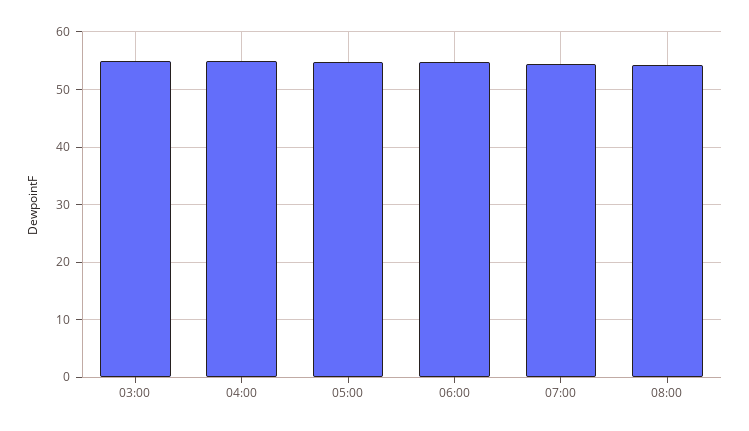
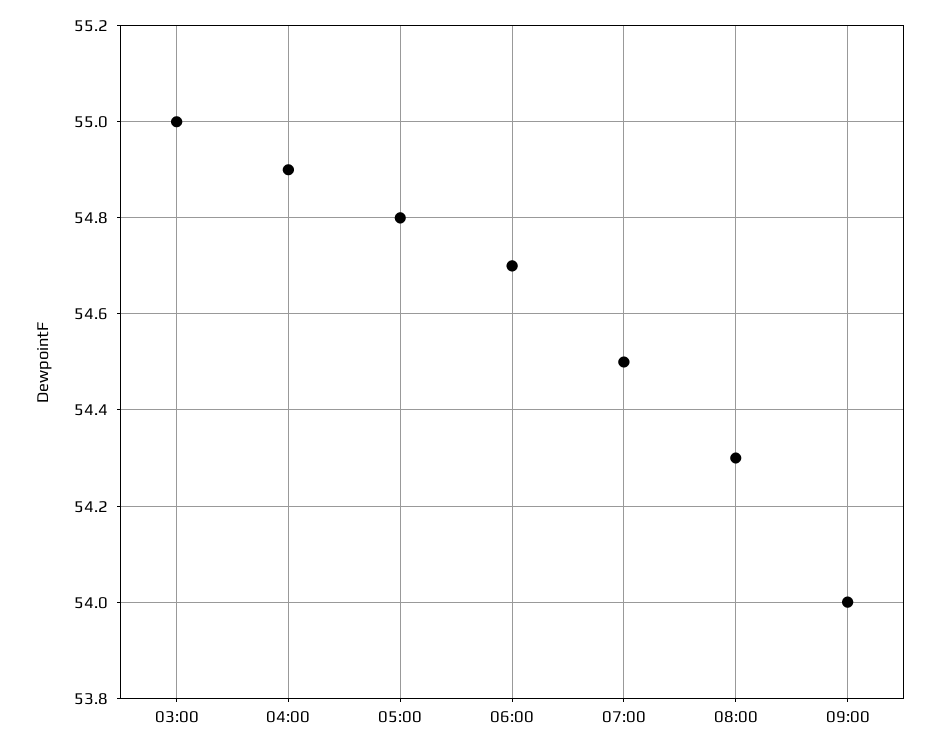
09:00: none -> 54

